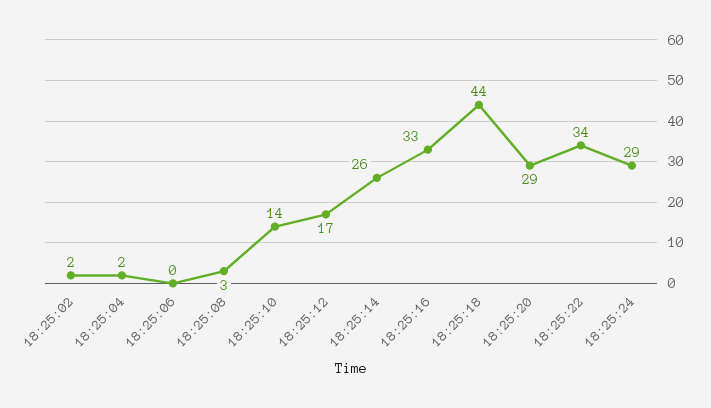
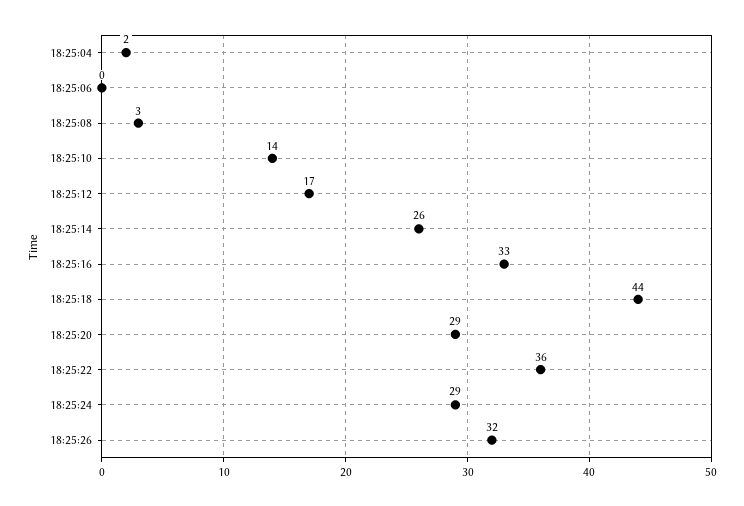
18:25:02: 2 -> none
18:25:22: 34 -> 36
18:25:26: none -> 32

